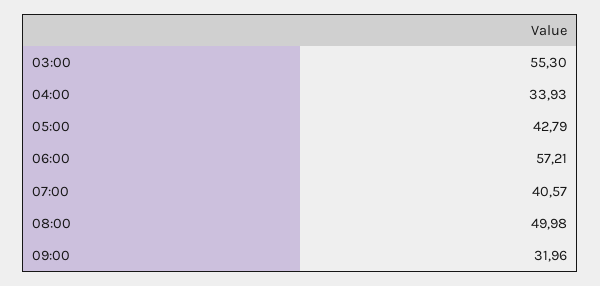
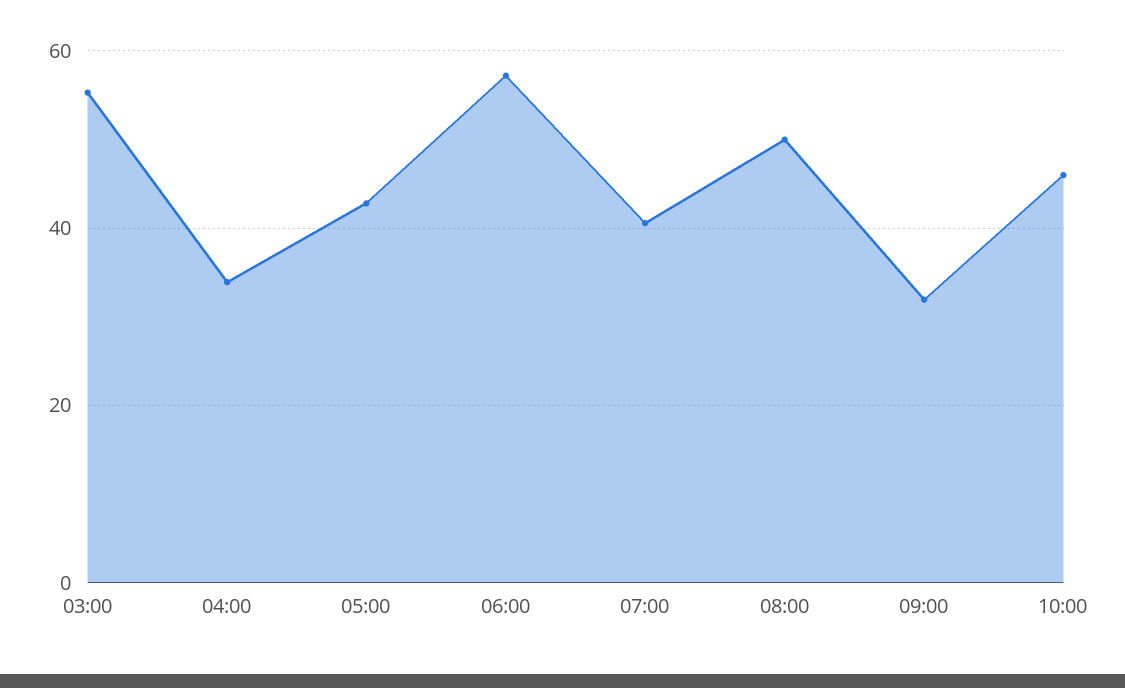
10:00: none -> 46

